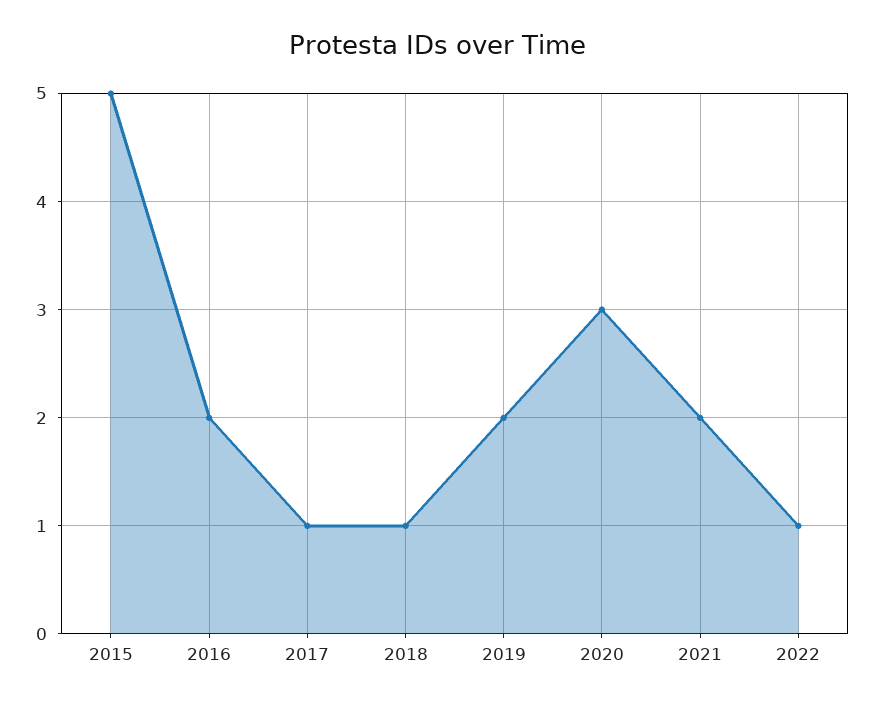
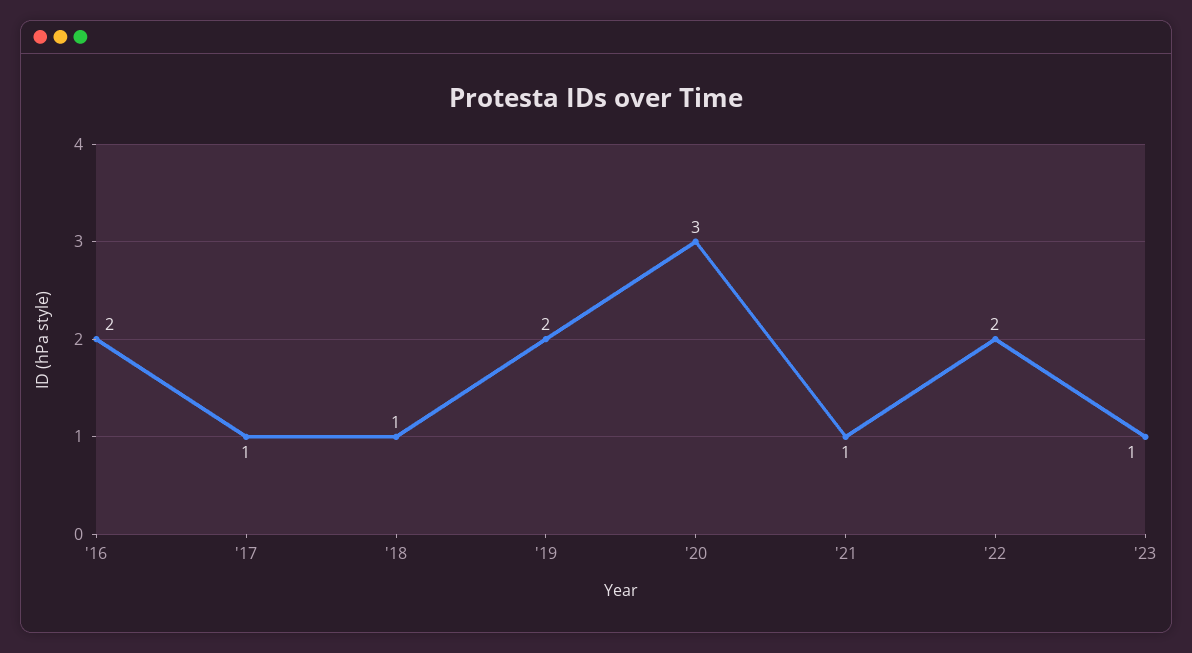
2015: 5 -> none
2021: 2 -> 1
2022: 1 -> 2
'23: none -> 1

